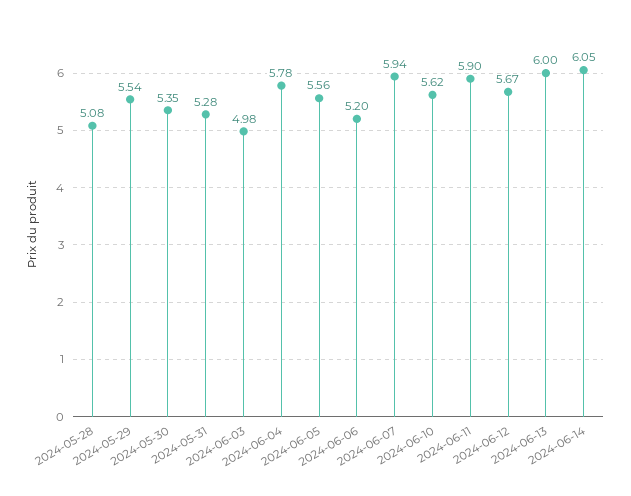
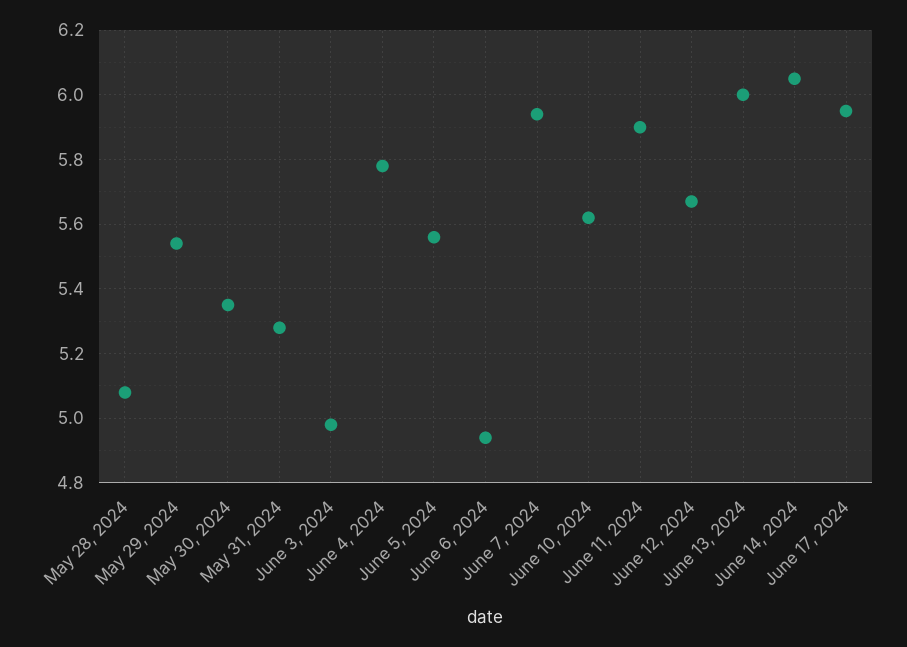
2024-06-06: 5.2 -> 4.95
June 17, 2024: none -> 5.95

